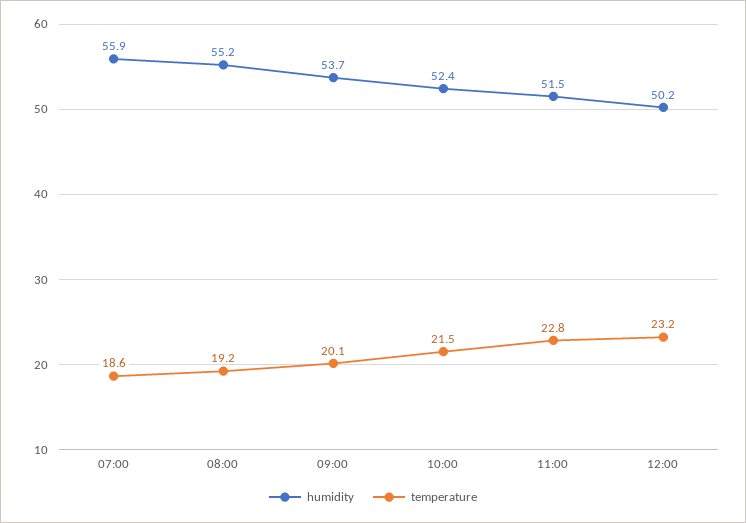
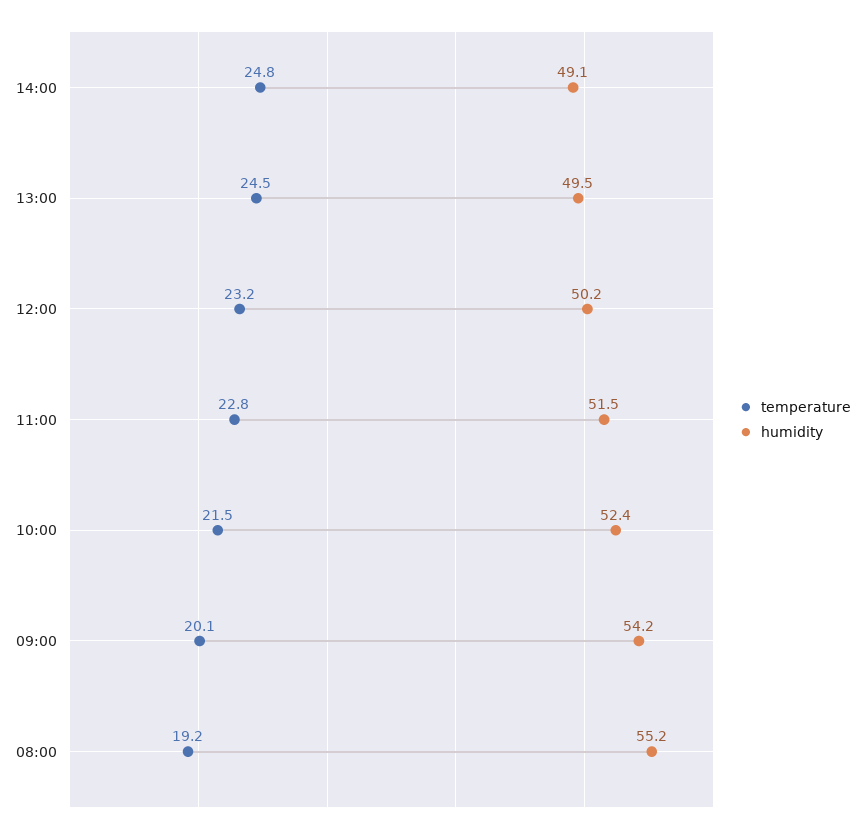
humidity, 07:00: 55.9 -> none
temperature, 07:00: 18.6 -> none
humidity, 09:00: 53.7 -> 54.2
temperature, 14:00: none -> 24.8
humidity, 14:00: none -> 49.1
temperature, 13:00: none -> 24.5
humidity, 13:00: none -> 49.5

